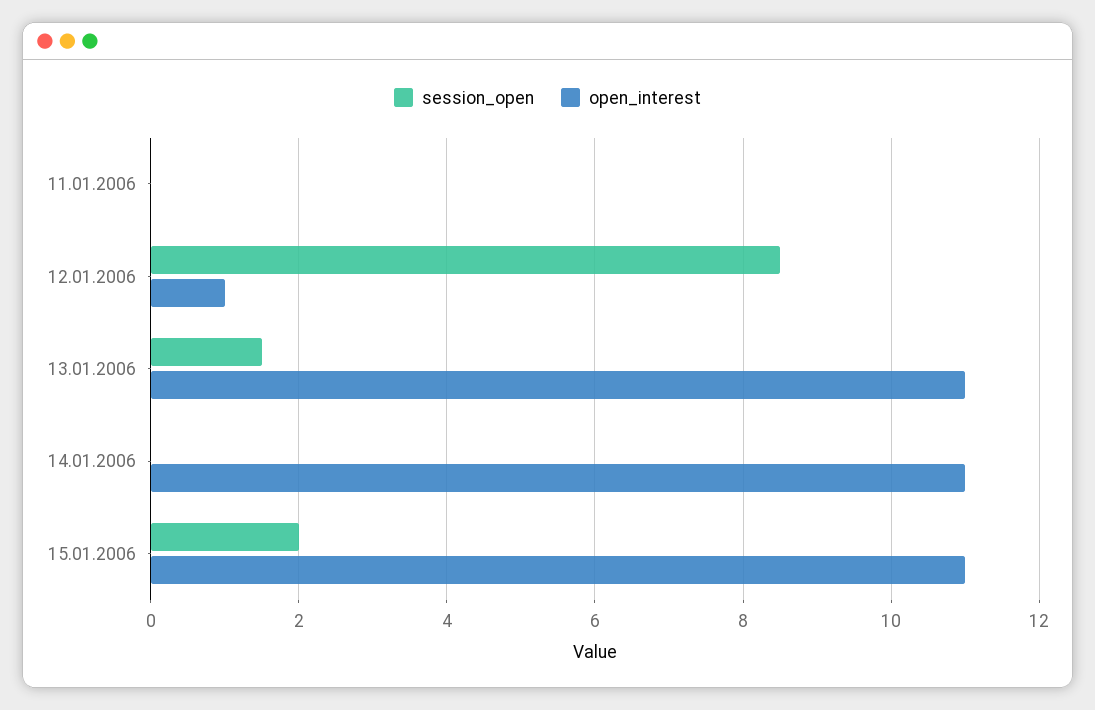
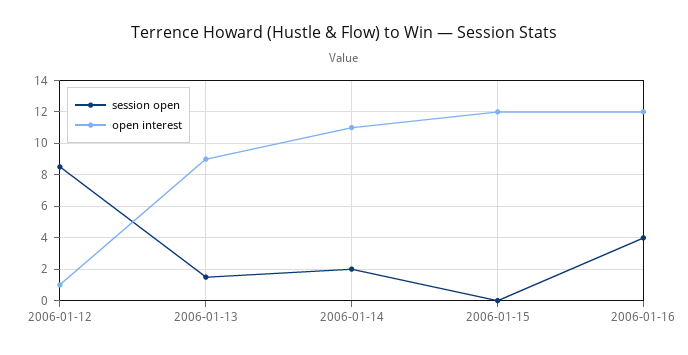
session_open, 11.01.2006: 0 -> none
open_interest, 11.01.2006: 0 -> none
open_interest, 13.01.2006: 11 -> 9
session_open, 14.01.2006: 0 -> 2
session_open, 15.01.2006: 2 -> 0
open_interest, 15.01.2006: 11 -> 12
session_open, 2006-01-16: none -> 4
open_interest, 2006-01-16: none -> 12

